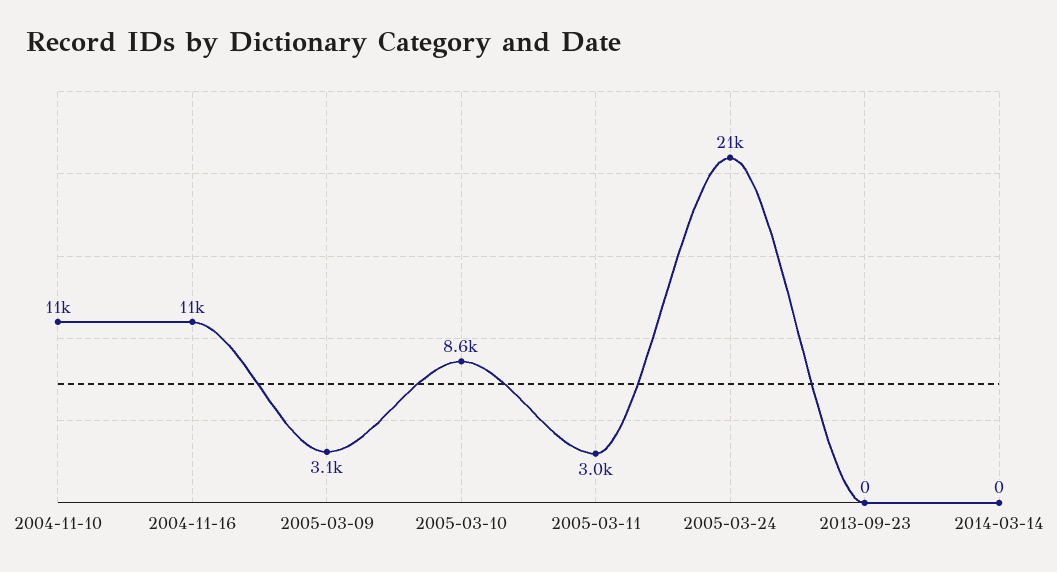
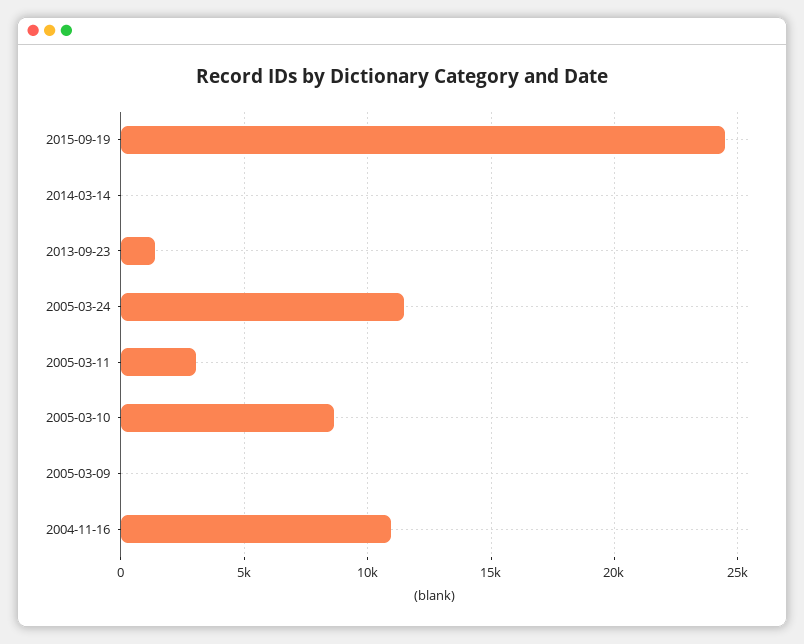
2004-11-10: 11000 -> none
2005-03-09: 3100 -> 0
2005-03-24: 21000 -> 11500
2013-09-23: 0 -> 1500
2015-09-19: none -> 24500

